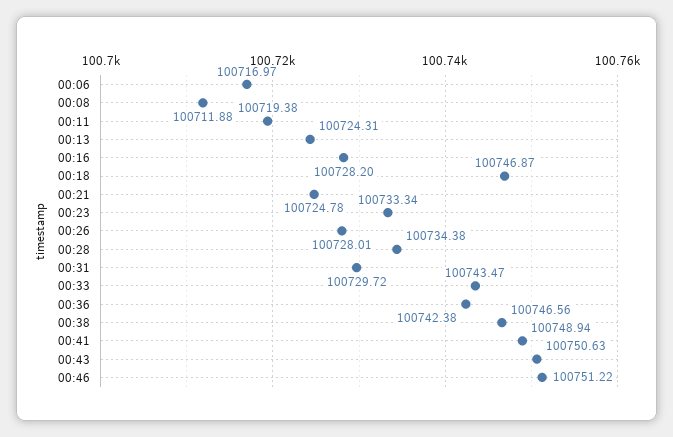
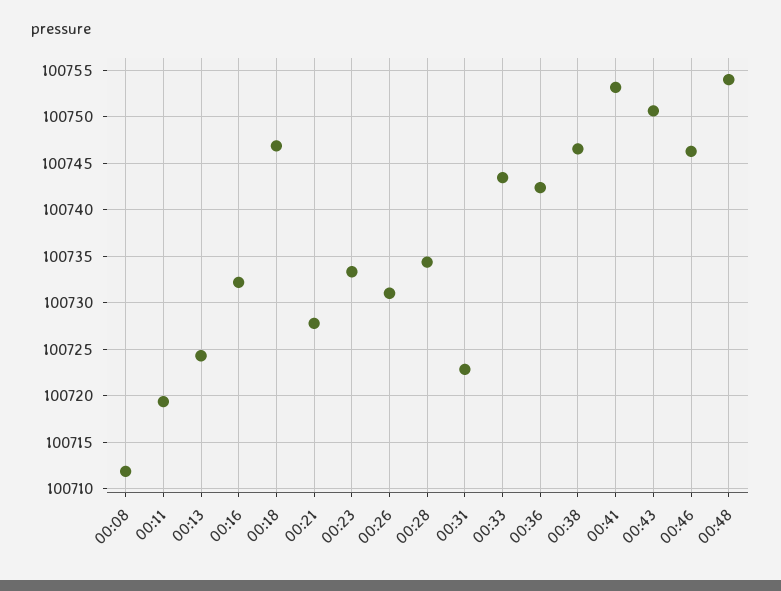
00:06: 100716.97 -> none
00:16: 100728.2 -> 100732
00:21: 100724.78 -> 100728
00:26: 100728.01 -> 100731
00:31: 100729.72 -> 100723
00:41: 100748.94 -> 100753
00:46: 100751.22 -> 100746
00:48: none -> 100754

